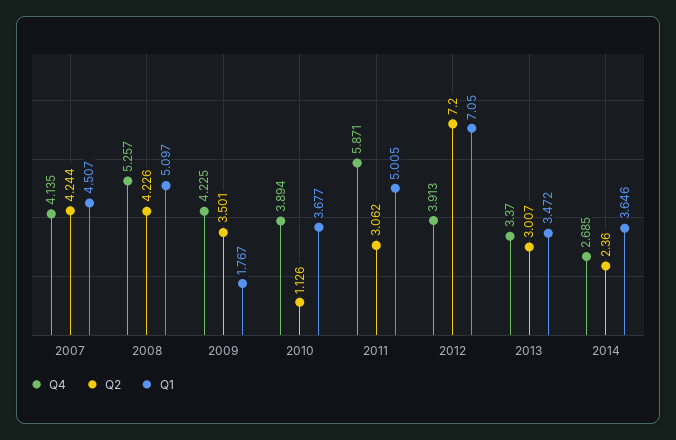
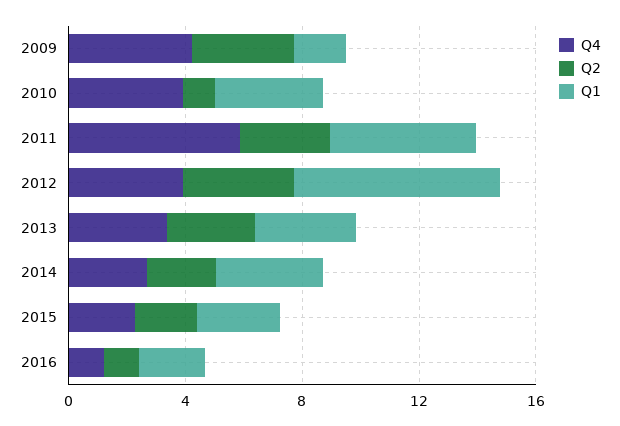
Q4, 2007: 4.135 -> none
Q2, 2007: 4.244 -> none
Q1, 2007: 4.507 -> none
Q4, 2008: 5.257 -> none
Q2, 2008: 4.226 -> none
Q1, 2008: 5.097 -> none
Q2, 2012: 7.2 -> 4
Q4, 2015: none -> 2
Q2, 2015: none -> 2
Q1, 2015: none -> 3
Q4, 2016: none -> 1
Q2, 2016: none -> 1
Q1, 2016: none -> 2

